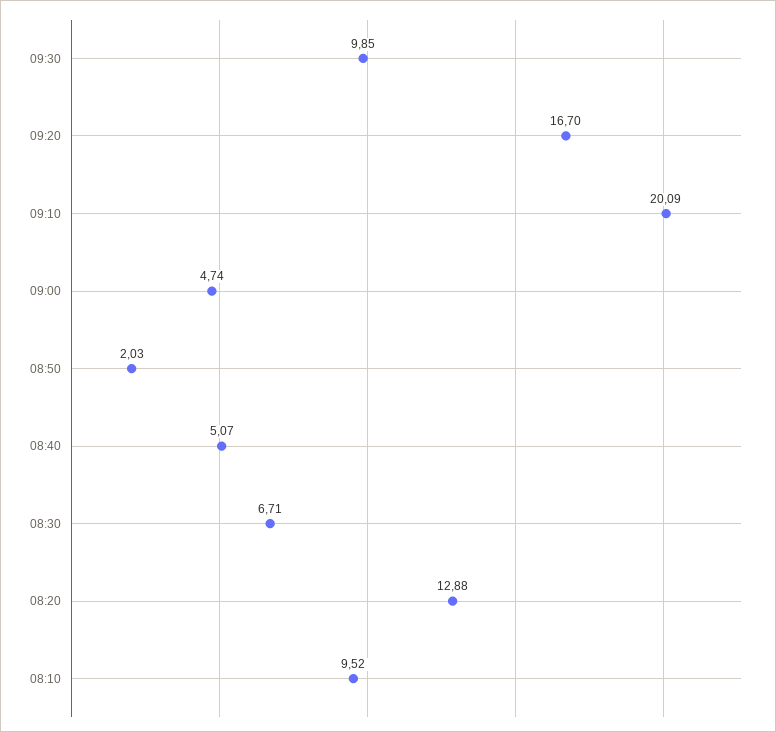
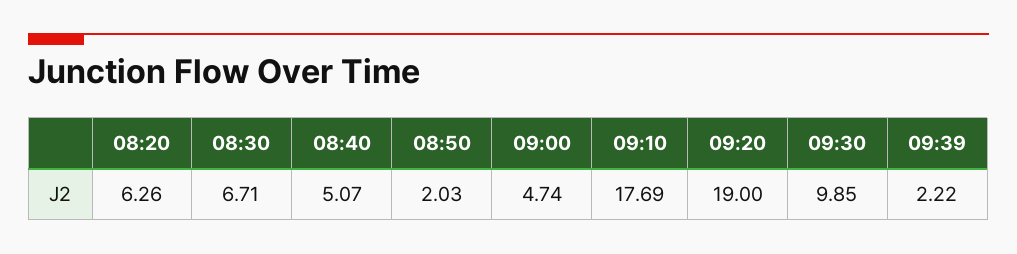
09:20: 16.7 -> 19
09:10: 20.09 -> 17.69
08:20: 12.88 -> 6.26
08:10: 9.52 -> none
09:39: none -> 2.22

